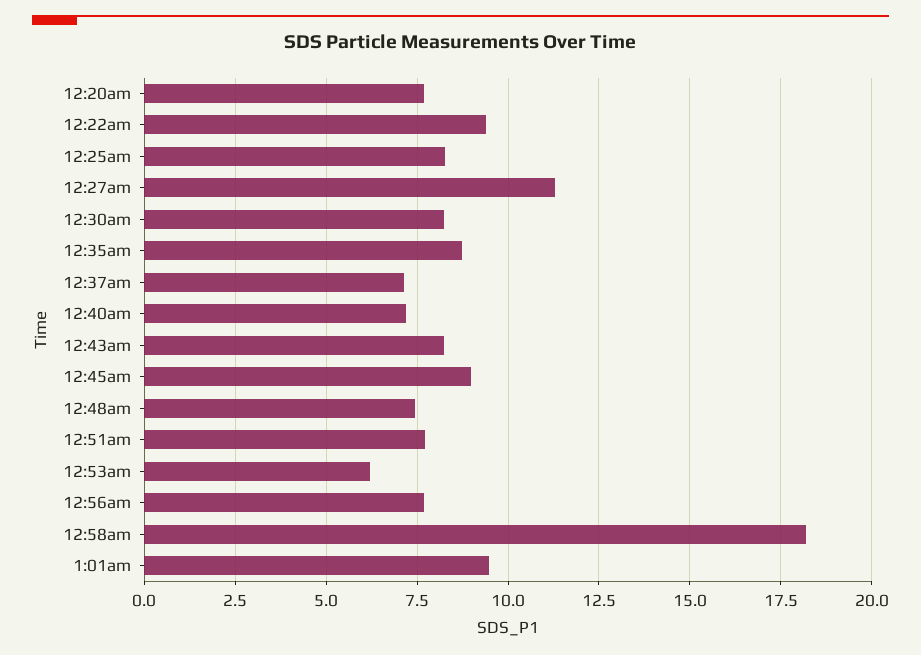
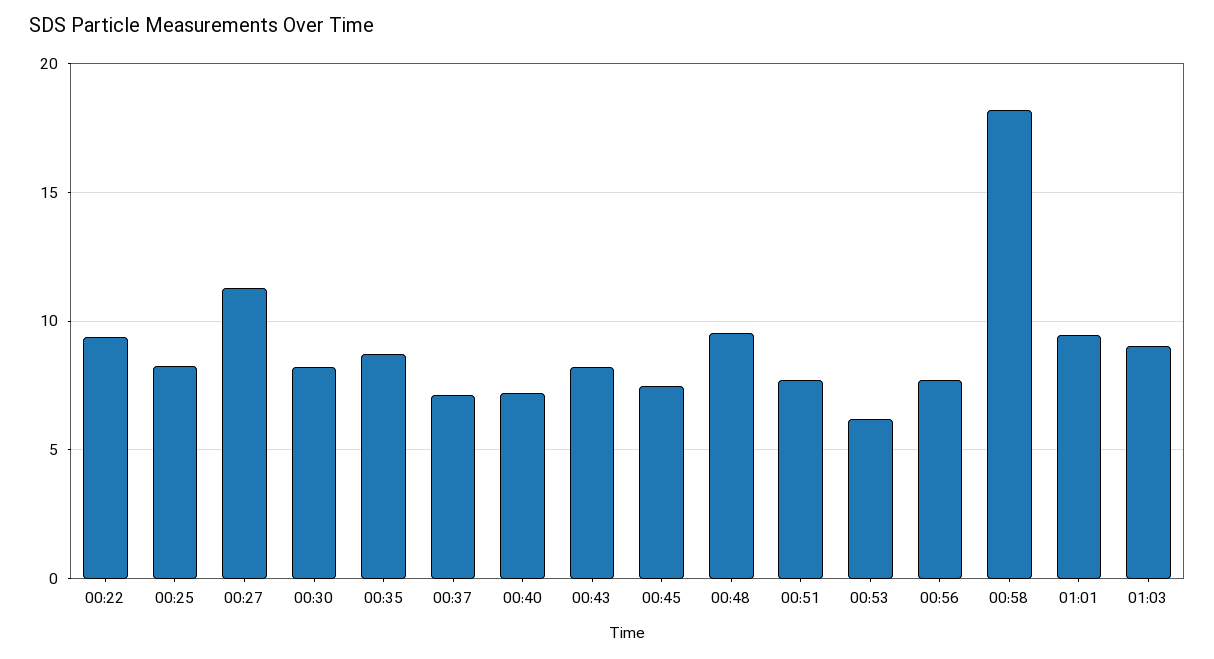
12:20am: 7.75 -> none
12:45am: 9 -> 7.5
12:48am: 7.5 -> 9.5
01:03: none -> 9

